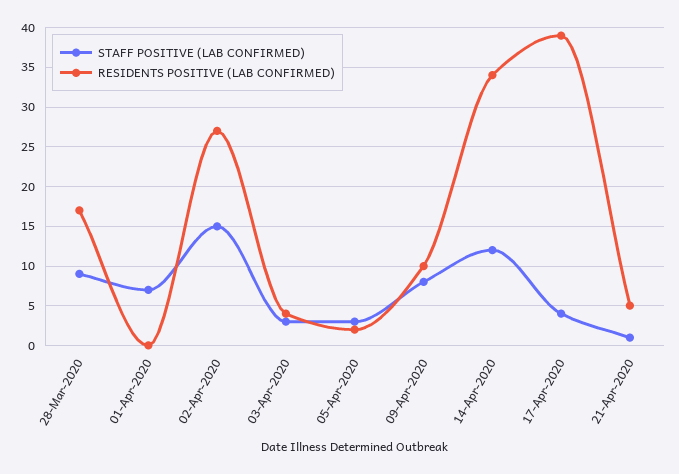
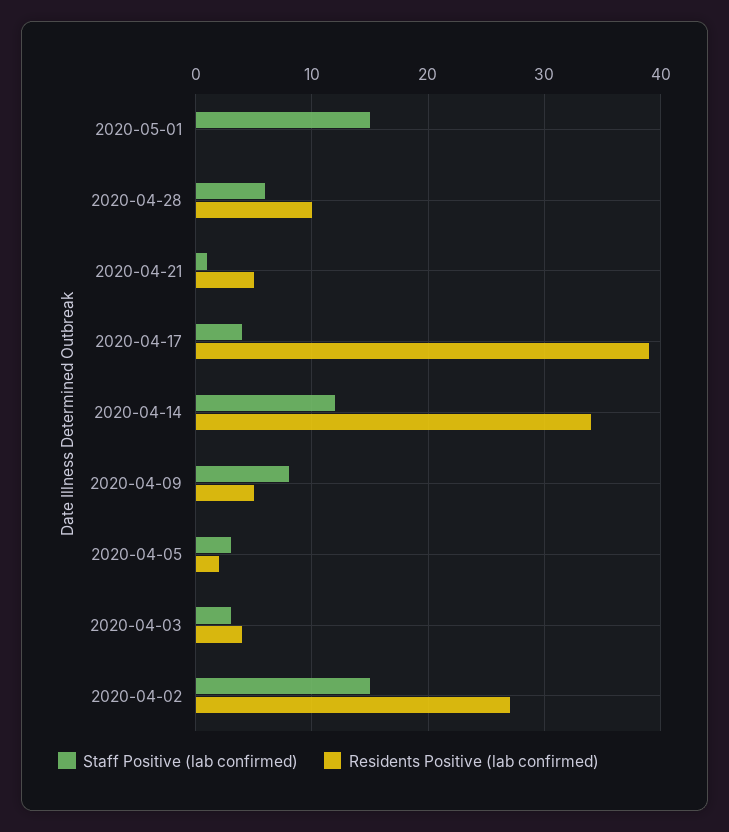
STAFF POSITIVE (LAB CONFIRMED), 28-Mar-2020: 9 -> none
RESIDENTS POSITIVE (LAB CONFIRMED), 28-Mar-2020: 17 -> none
STAFF POSITIVE (LAB CONFIRMED), 01-Apr-2020: 7 -> none
RESIDENTS POSITIVE (LAB CONFIRMED), 01-Apr-2020: 0 -> none
RESIDENTS POSITIVE (LAB CONFIRMED), 09-Apr-2020: 10 -> 5
STAFF POSITIVE (LAB CONFIRMED), 2020-05-01: none -> 15
RESIDENTS POSITIVE (LAB CONFIRMED), 2020-05-01: none -> 0
STAFF POSITIVE (LAB CONFIRMED), 2020-04-28: none -> 6
RESIDENTS POSITIVE (LAB CONFIRMED), 2020-04-28: none -> 10

